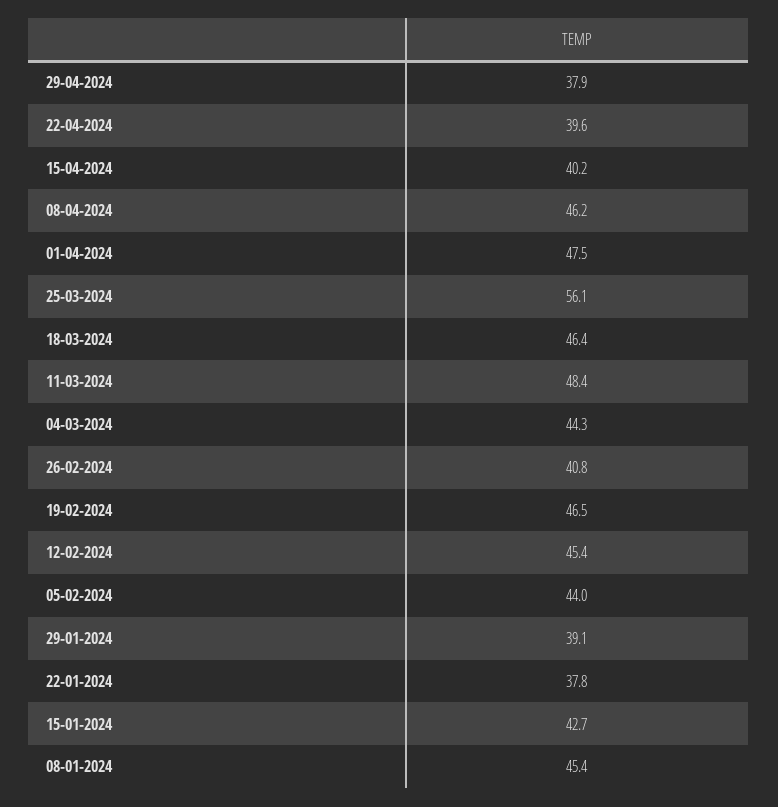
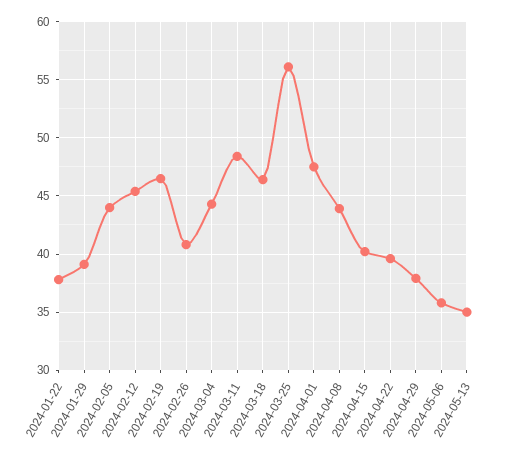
08-04-2024: 46.2 -> 44
15-01-2024: 42.7 -> none
08-01-2024: 45.4 -> none
2024-05-06: none -> 36
2024-05-13: none -> 35

